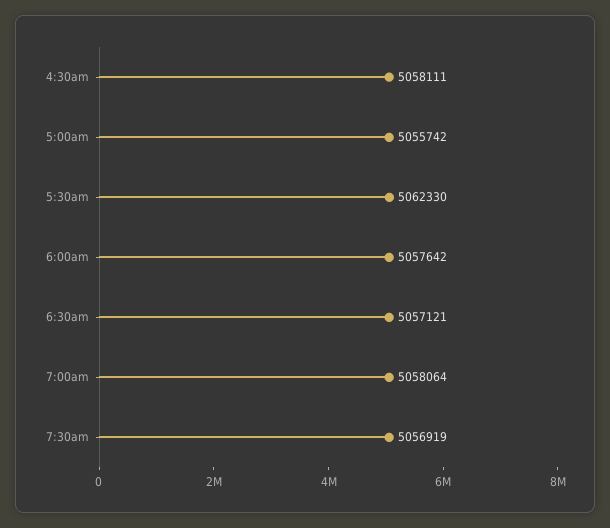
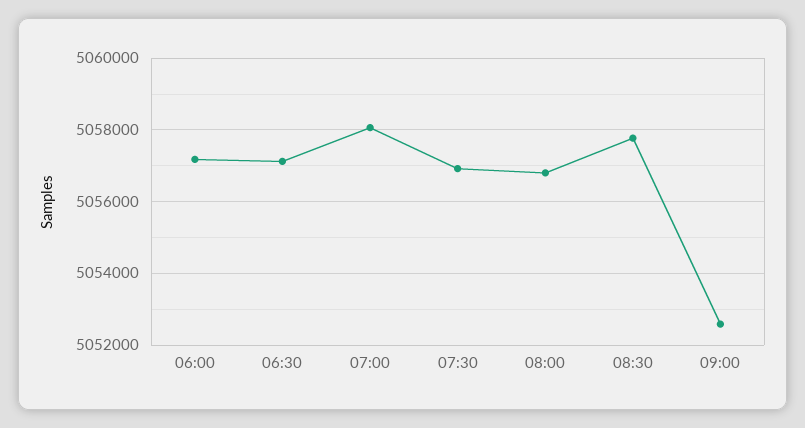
4:30am: 5058111 -> none
5:00am: 5055742 -> none
5:30am: 5062330 -> none
6:00am: 5057642 -> 5057200
08:00: none -> 5056800
08:30: none -> 5057800
09:00: none -> 5052600

